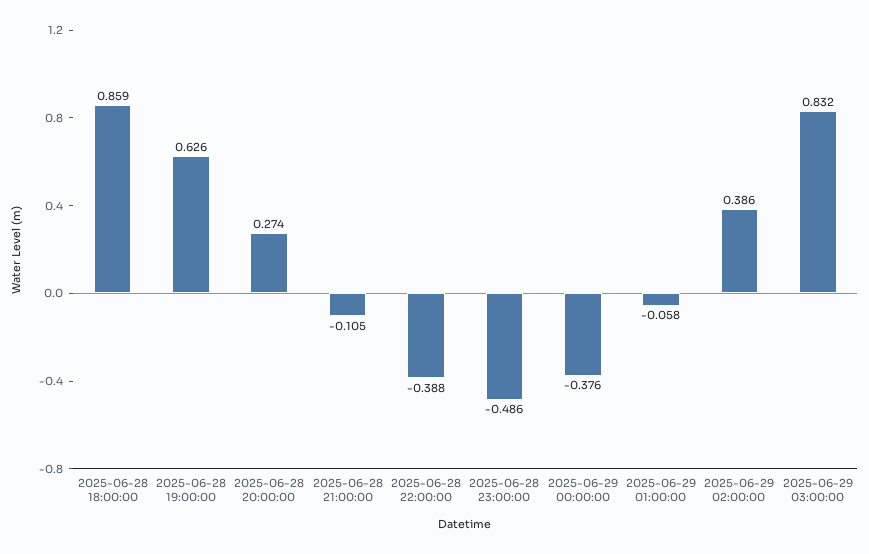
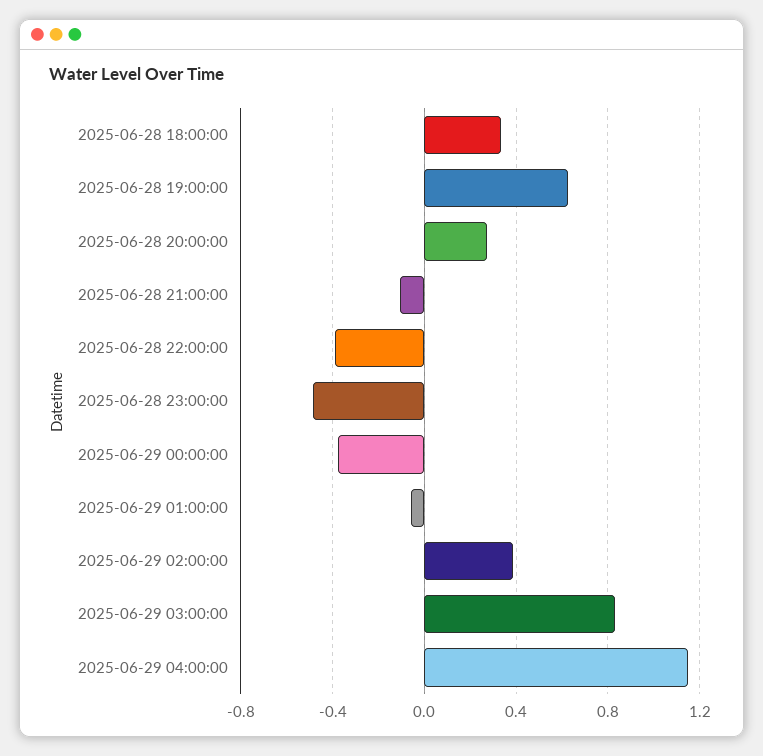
2025-06-28 18:00:00: 0.859 -> 0.35
2025-06-29 04:00:00: none -> 1.15

